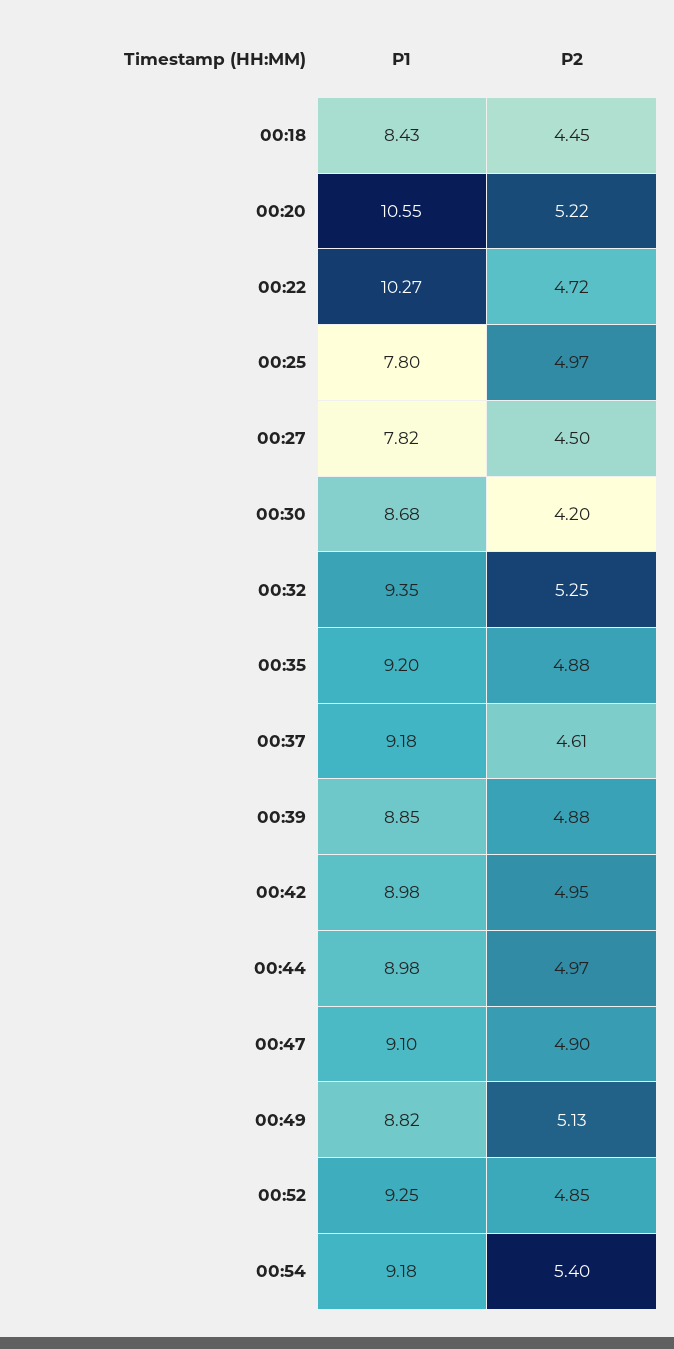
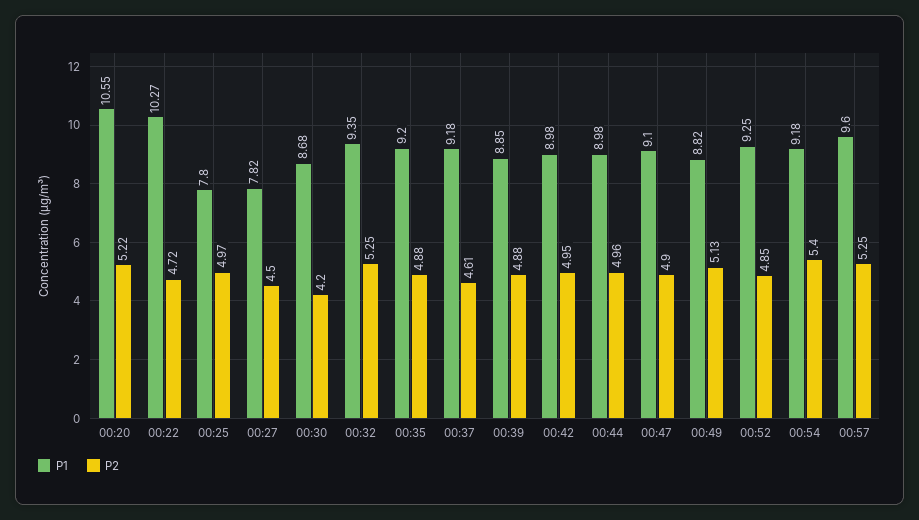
P1, 00:18: 8.43 -> none
P2, 00:18: 4.45 -> none
P2, 00:44: 4.97 -> 4.96
P1, 00:57: none -> 9.6
P2, 00:57: none -> 5.25

